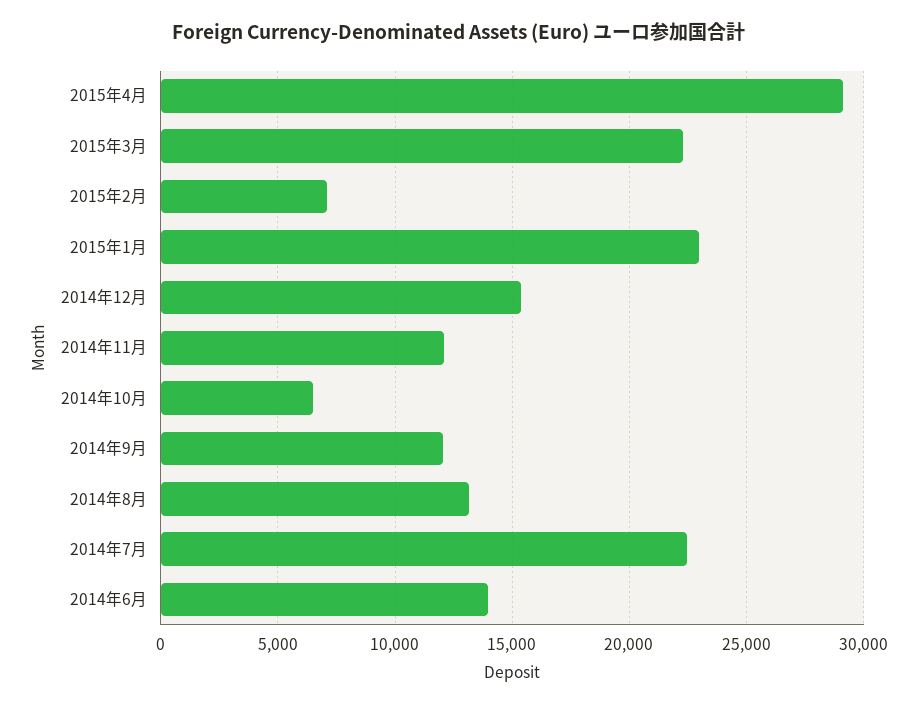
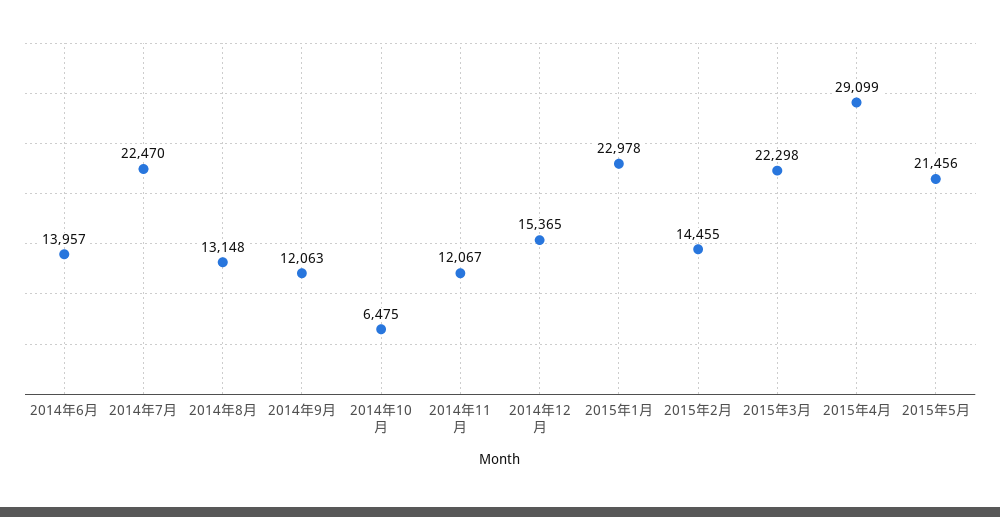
2015年2月: 7000 -> 14455
2015年5月: none -> 21456

